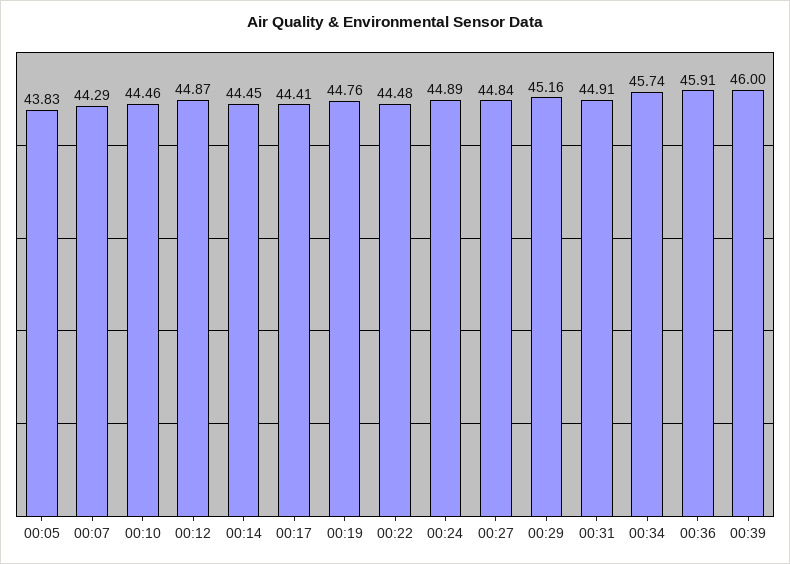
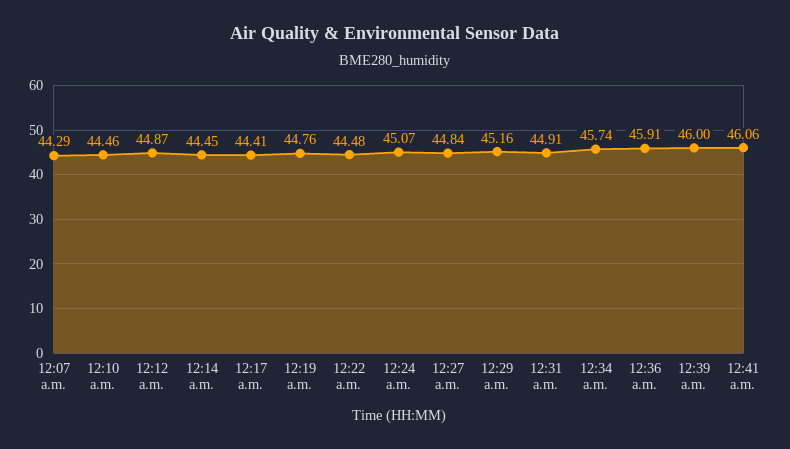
00:05: 43.83 -> none
00:24: 44.89 -> 45.07
12:41 a.m.: none -> 46.06

